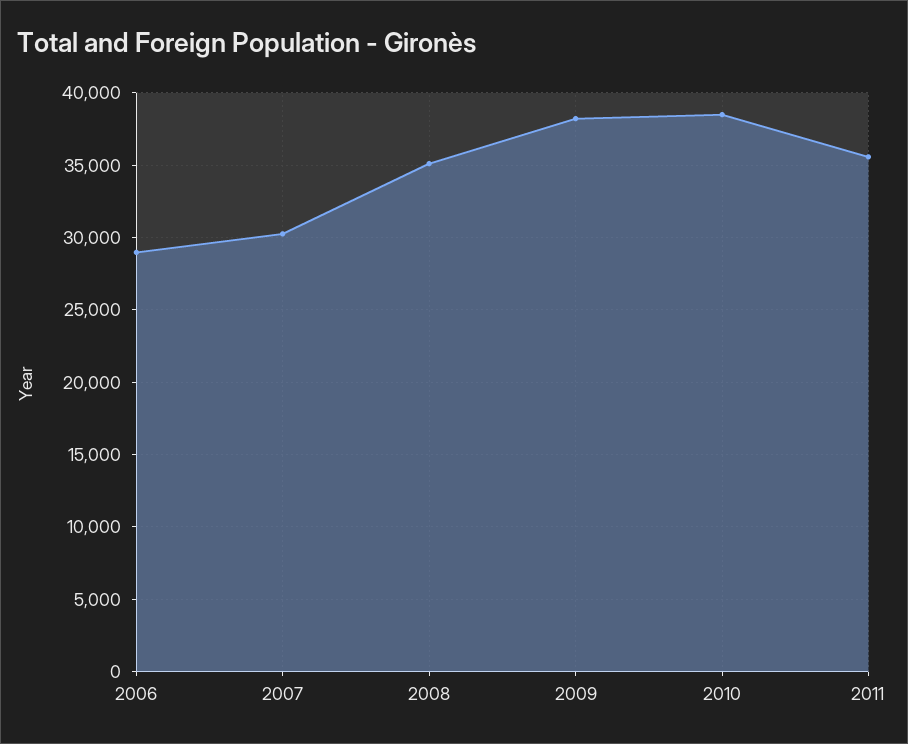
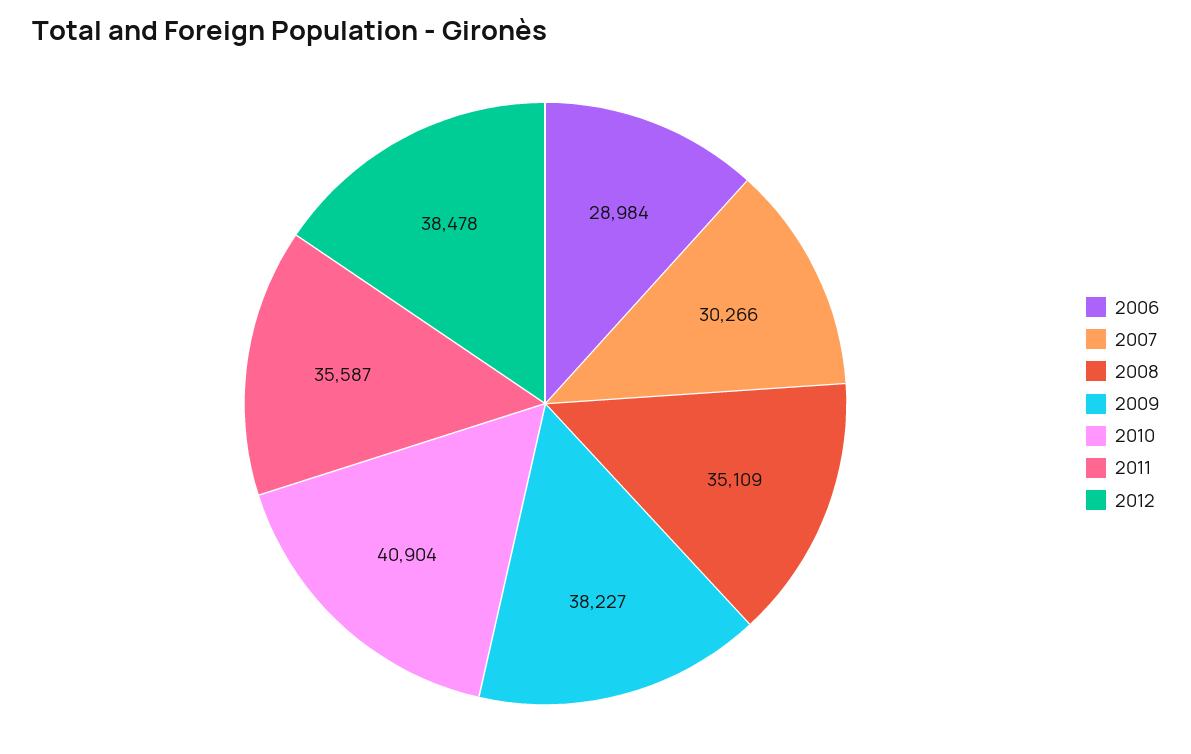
2010: 38500 -> 40904
2012: none -> 38478

